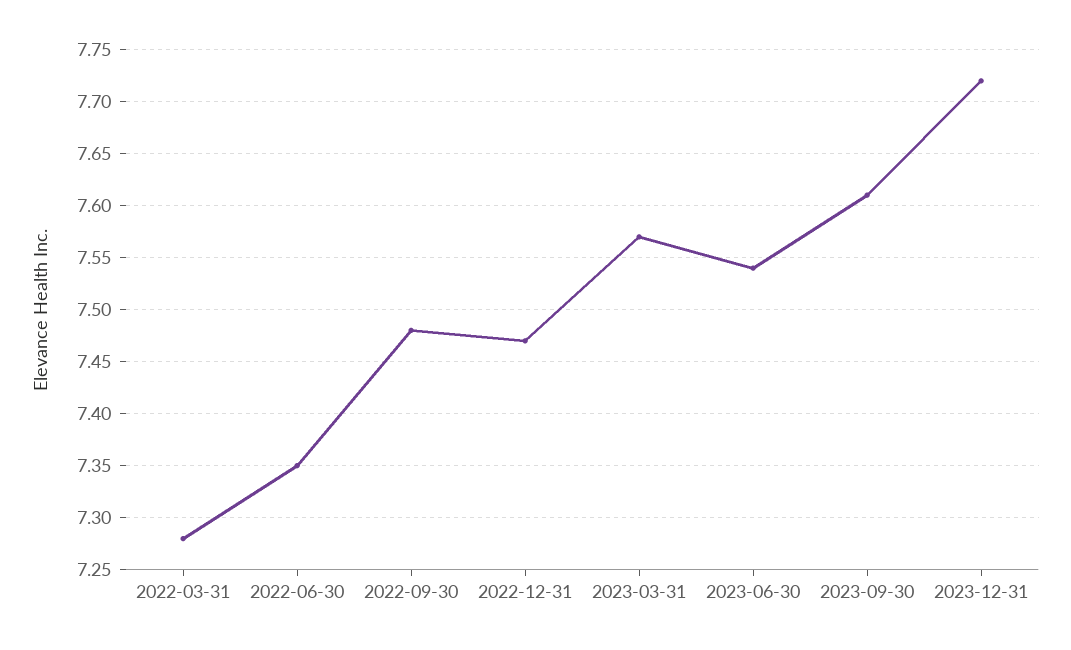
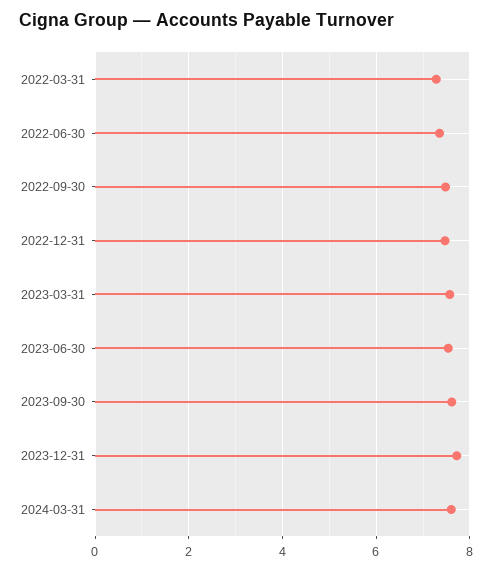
2024-03-31: none -> 7.6

